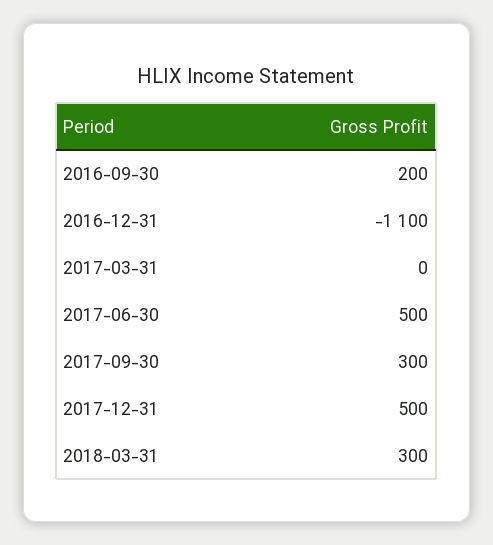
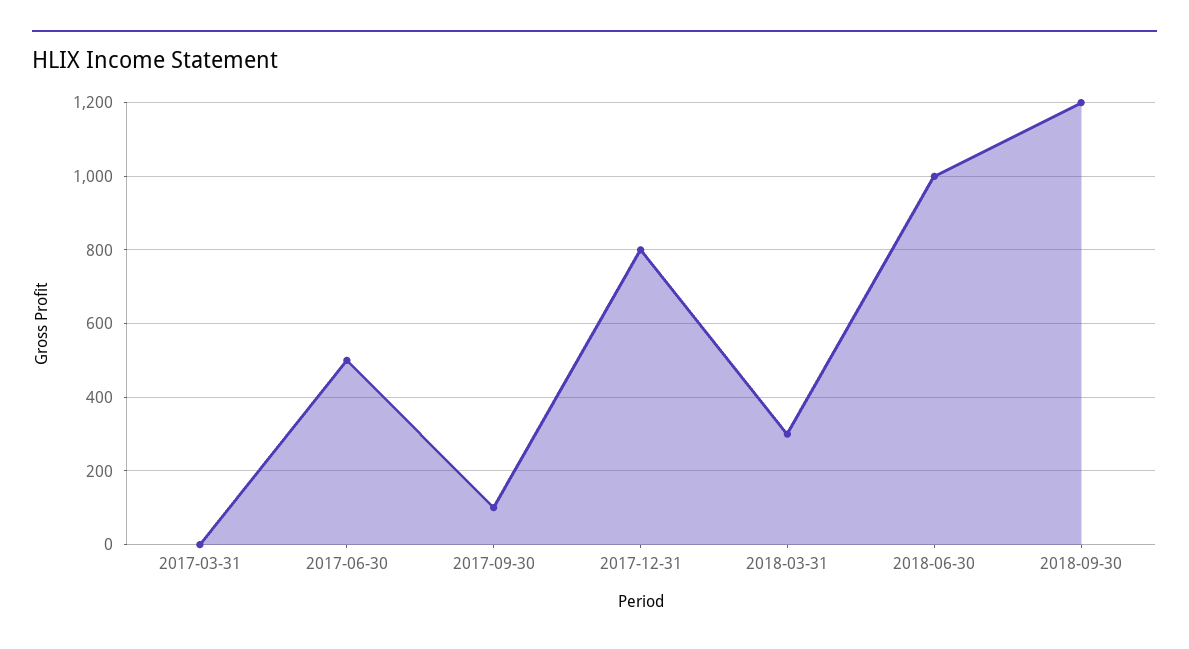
2016-09-30: 200 -> none
2016-12-31: -1100 -> none
2017-09-30: 300 -> 100
2017-12-31: 500 -> 800
2018-06-30: none -> 1000
2018-09-30: none -> 1200

